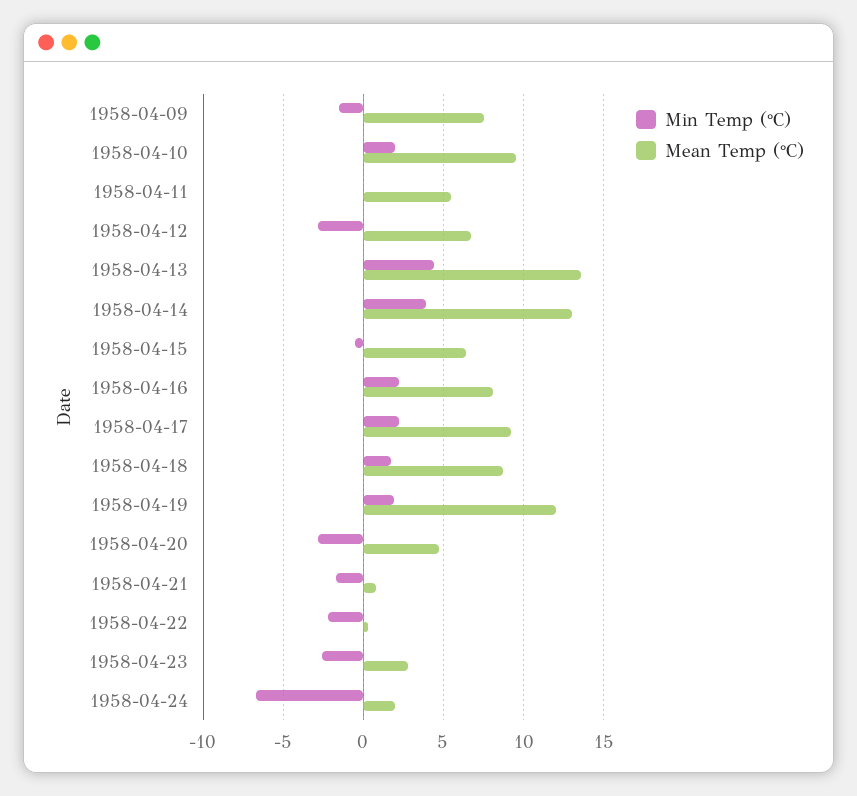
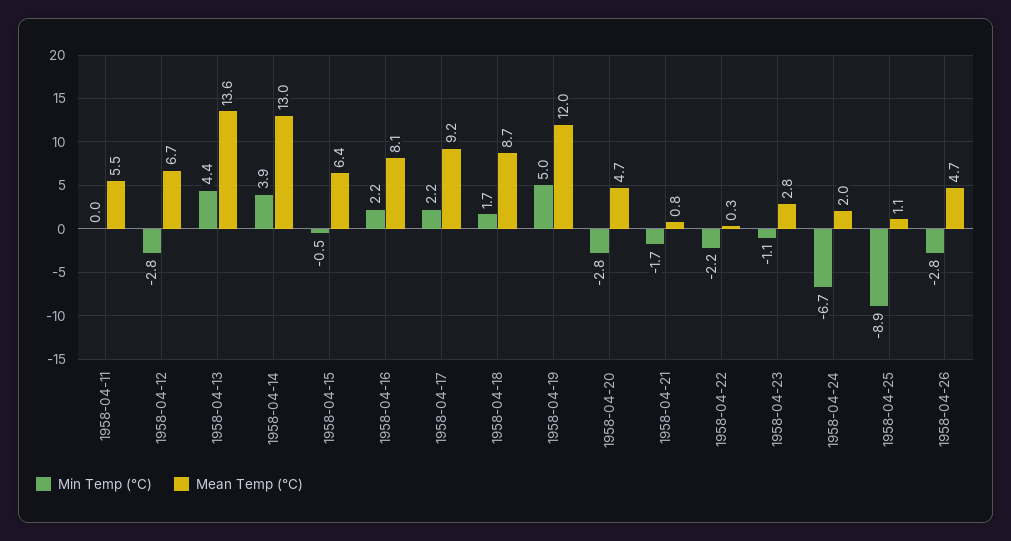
Min Temp (°C), 1958-04-09: -1.5 -> none
Mean Temp (°C), 1958-04-09: 7.5 -> none
Min Temp (°C), 1958-04-10: 2 -> none
Mean Temp (°C), 1958-04-10: 9.5 -> none
Min Temp (°C), 1958-04-19: 2 -> 5
Min Temp (°C), 1958-04-23: -2.5 -> -1.1
Min Temp (°C), 1958-04-25: none -> -8.9
Mean Temp (°C), 1958-04-25: none -> 1.1
Min Temp (°C), 1958-04-26: none -> -2.8
Mean Temp (°C), 1958-04-26: none -> 4.7

